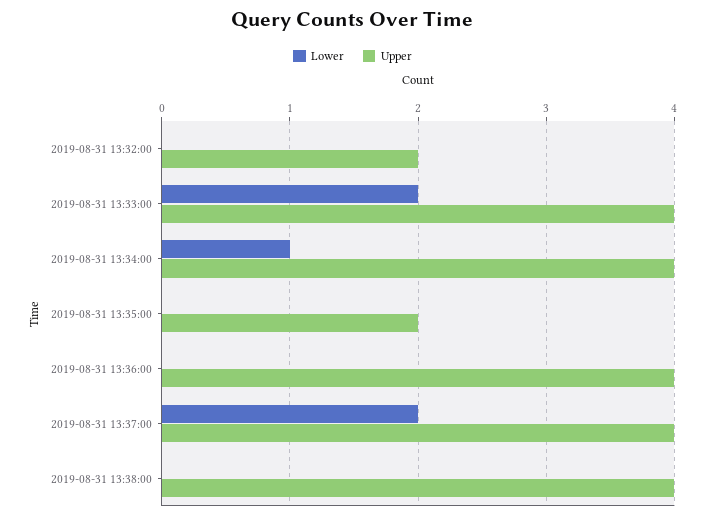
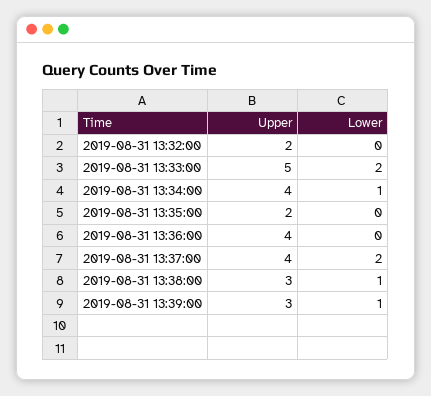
Upper, 2019-08-31 13:33:00: 4 -> 5
Lower, 2019-08-31 13:38:00: 0 -> 1
Upper, 2019-08-31 13:38:00: 4 -> 3
Upper, 2019-08-31 13:39:00: none -> 3
Lower, 2019-08-31 13:39:00: none -> 1

